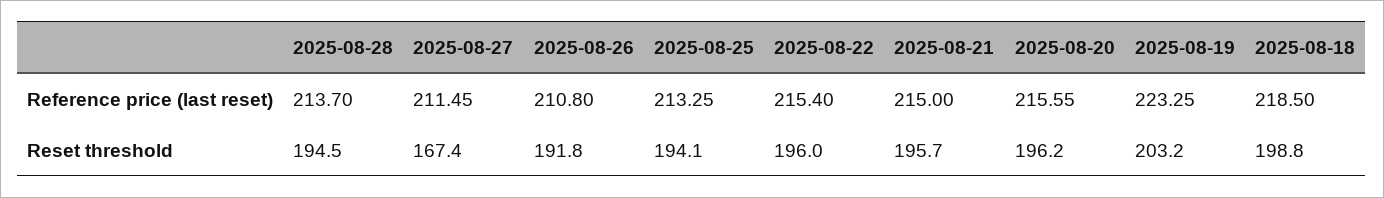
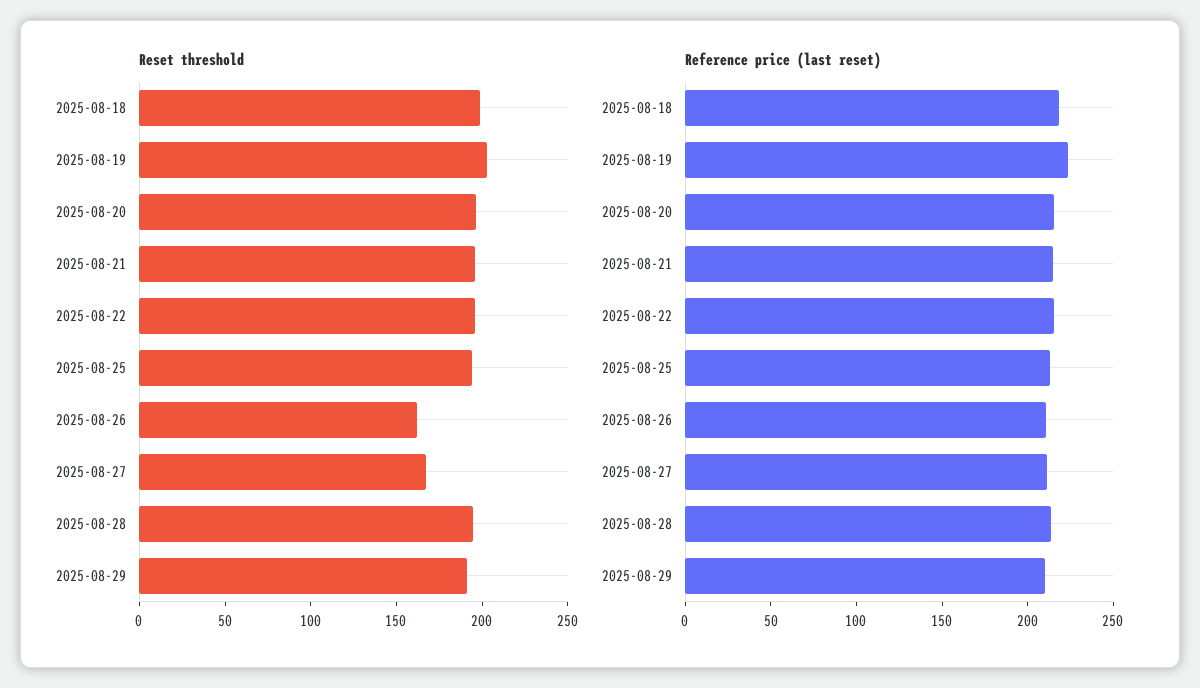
Reset threshold, 2025-08-26: 191.8 -> 160
Reset threshold, 2025-08-29: none -> 190
Reference price (last reset), 2025-08-29: none -> 210

